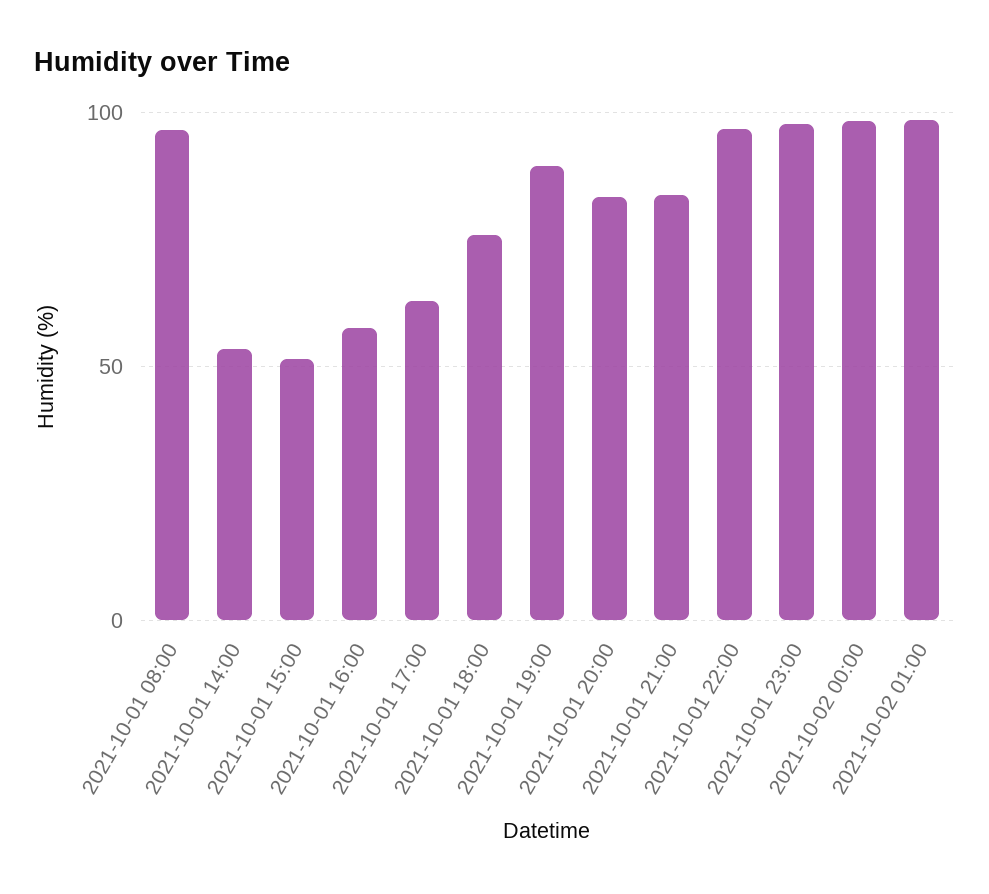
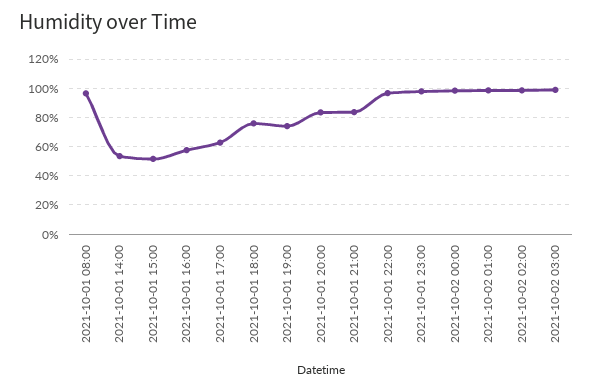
2021-10-01 19:00: 90 -> 75
2021-10-02 02:00: none -> 100
2021-10-02 03:00: none -> 100

